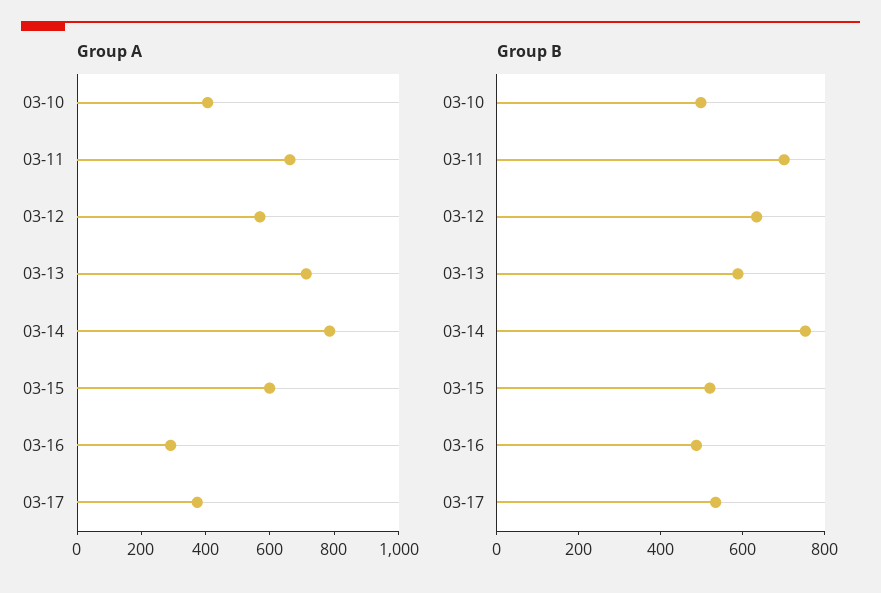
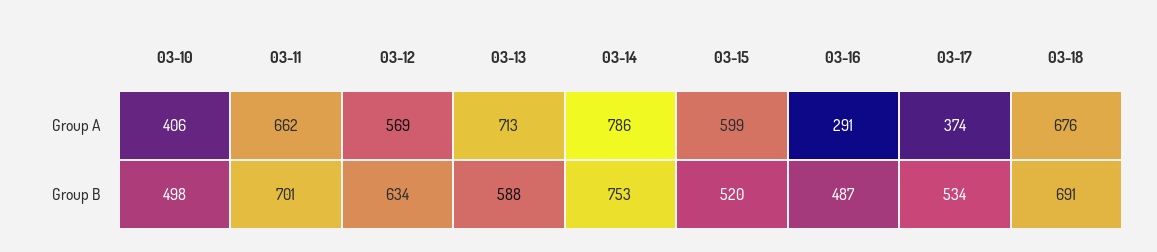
Group A, 03-18: none -> 676
Group B, 03-18: none -> 691

